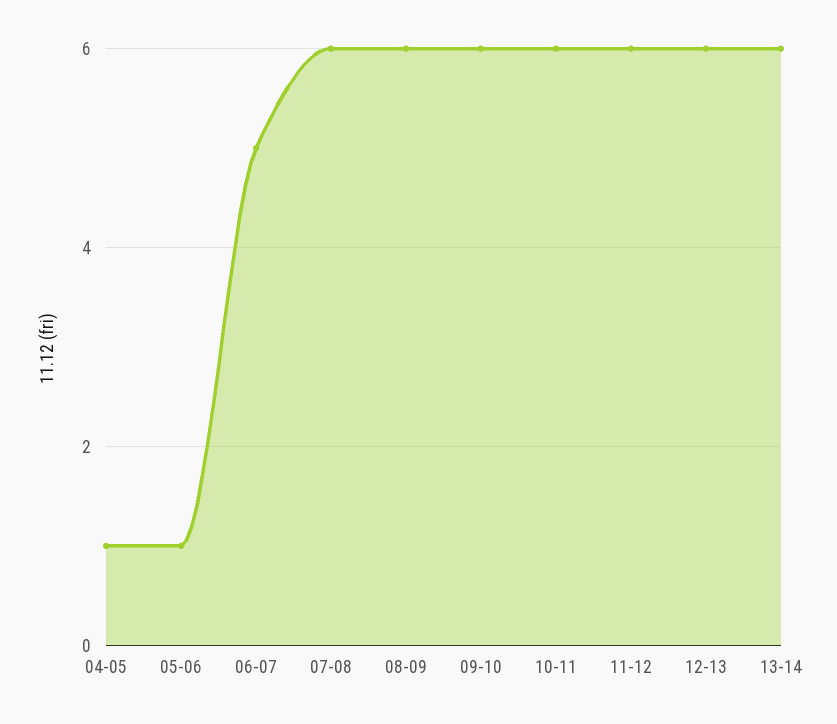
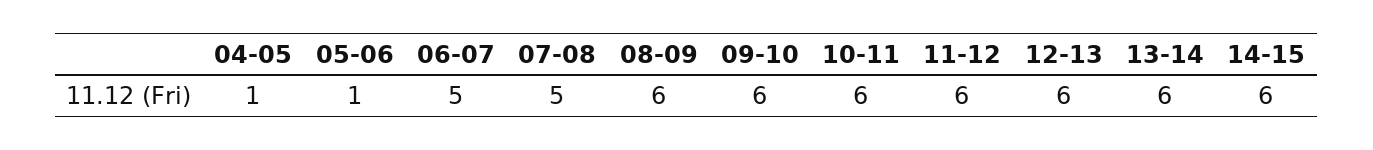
07-08: 6 -> 5
14-15: none -> 6

